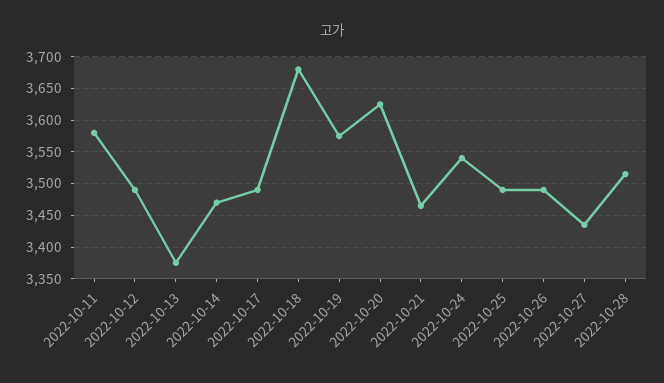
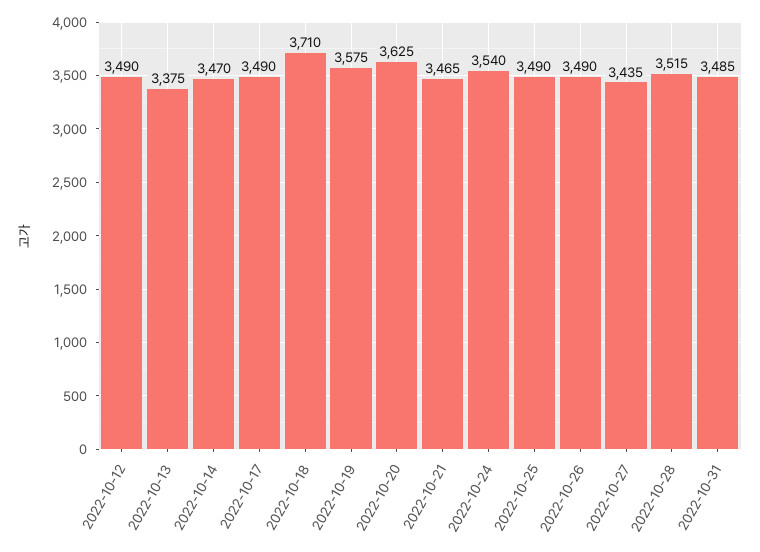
2022-10-11: 3580 -> none
2022-10-18: 3680 -> 3710
2022-10-31: none -> 3485

